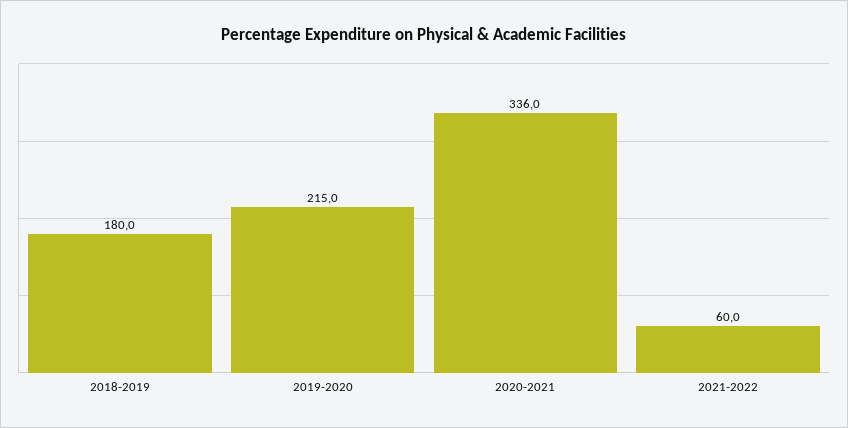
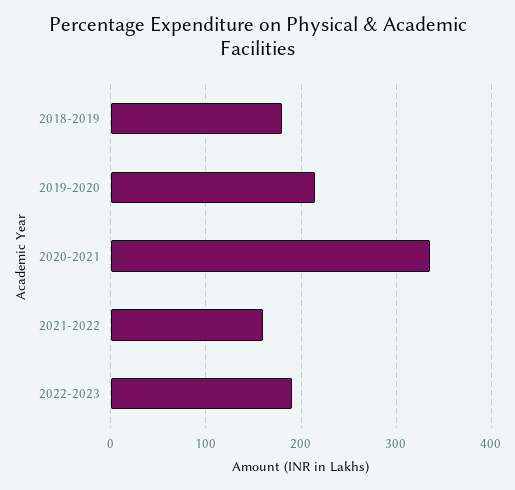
2021-2022: 60 -> 160
2022-2023: none -> 190

